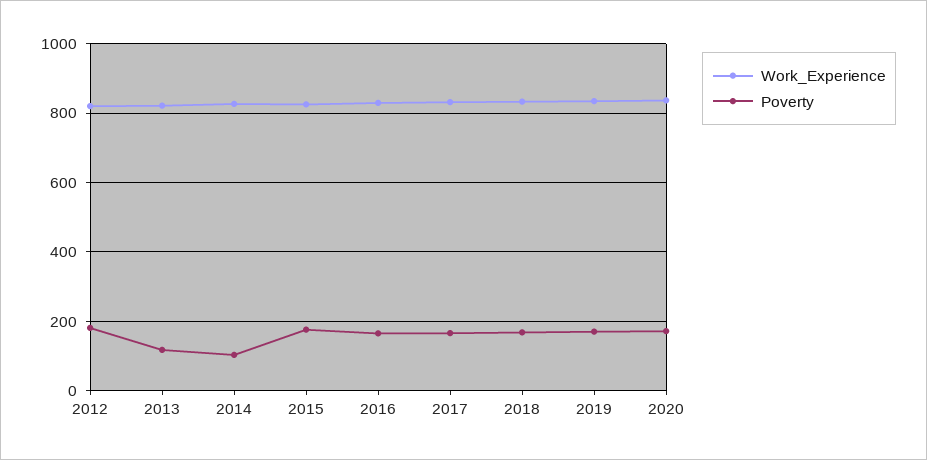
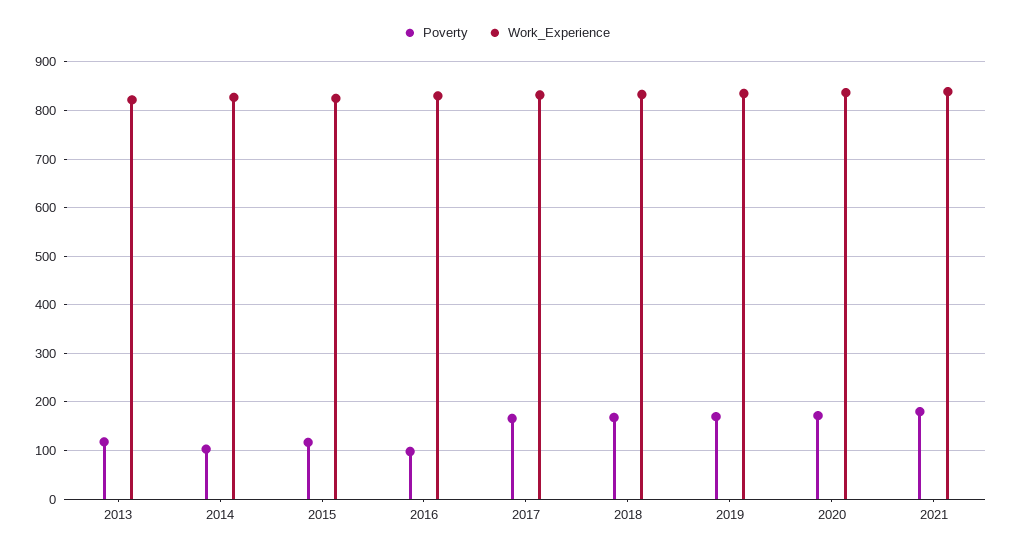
Work_Experience, 2012: 820 -> none
Poverty, 2012: 180 -> none
Poverty, 2015: 180 -> 120
Poverty, 2016: 160 -> 100
Poverty, 2021: none -> 180
Work_Experience, 2021: none -> 840

